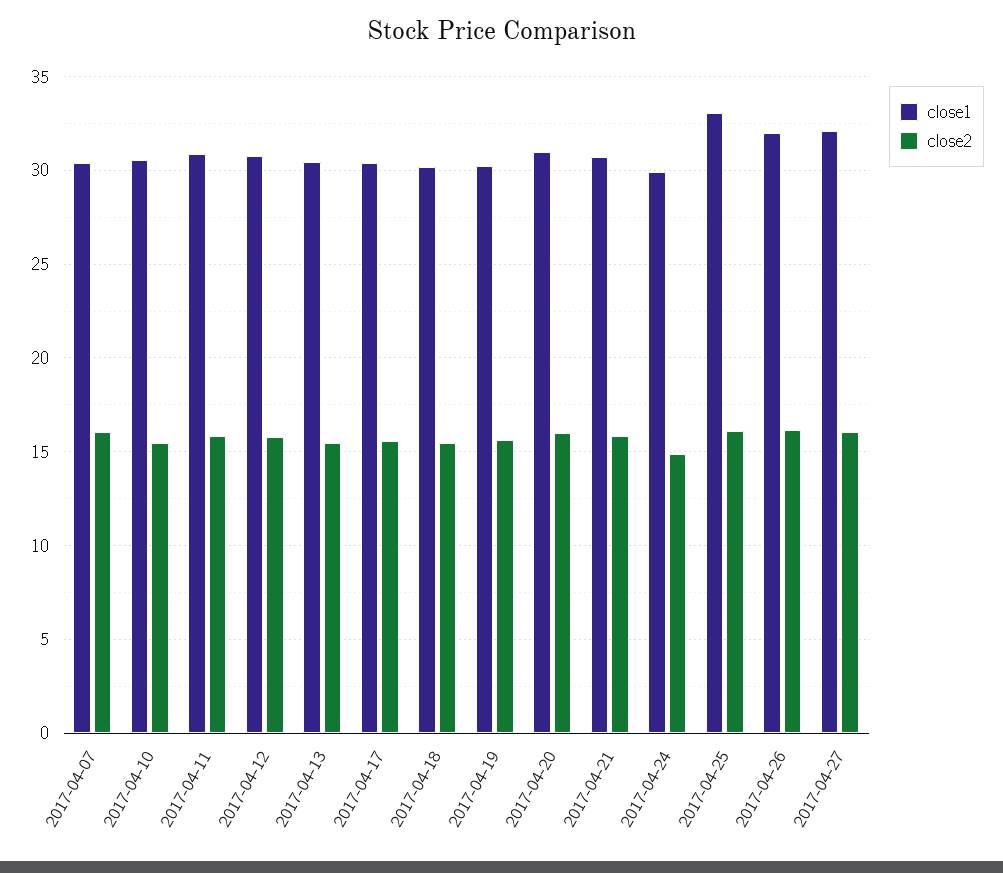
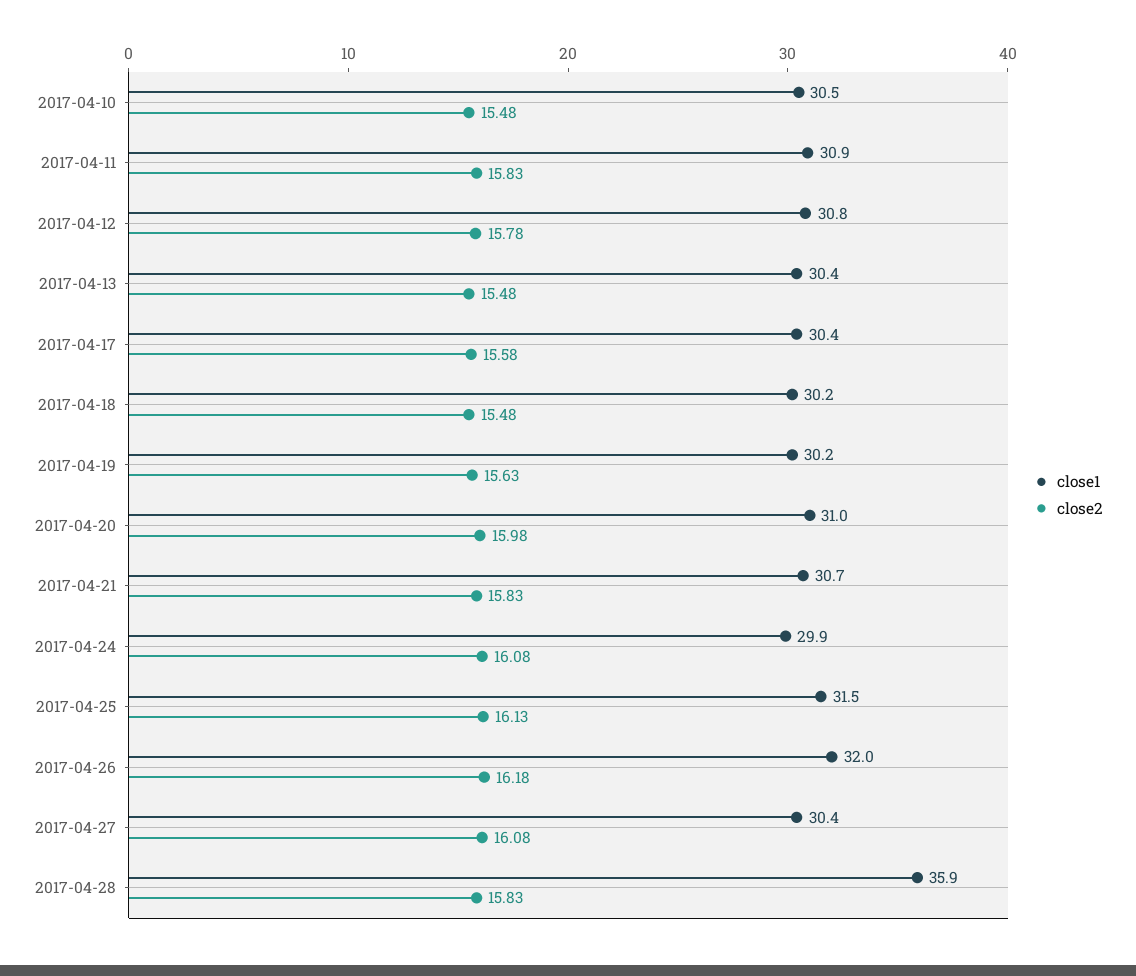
close1, 2017-04-07: 30.5 -> none
close2, 2017-04-07: 16 -> none
close2, 2017-04-24: 15 -> 16.08
close1, 2017-04-25: 33 -> 31.5
close1, 2017-04-27: 32 -> 30.4
close1, 2017-04-28: none -> 35.9
close2, 2017-04-28: none -> 15.83

